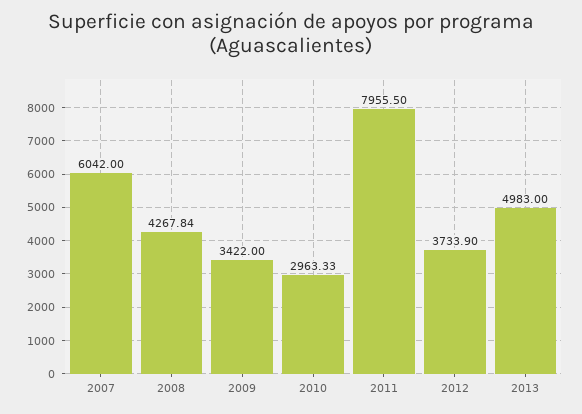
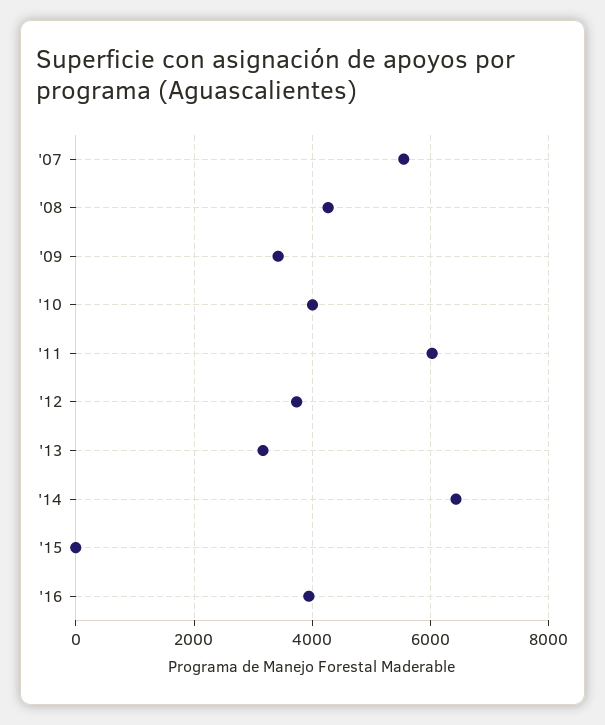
2007: 6042 -> 5600
2010: 2963.33 -> 4000
2011: 7955.5 -> 6000
2013: 4983 -> 3200
'14: none -> 6400
'15: none -> 0
'16: none -> 4000

